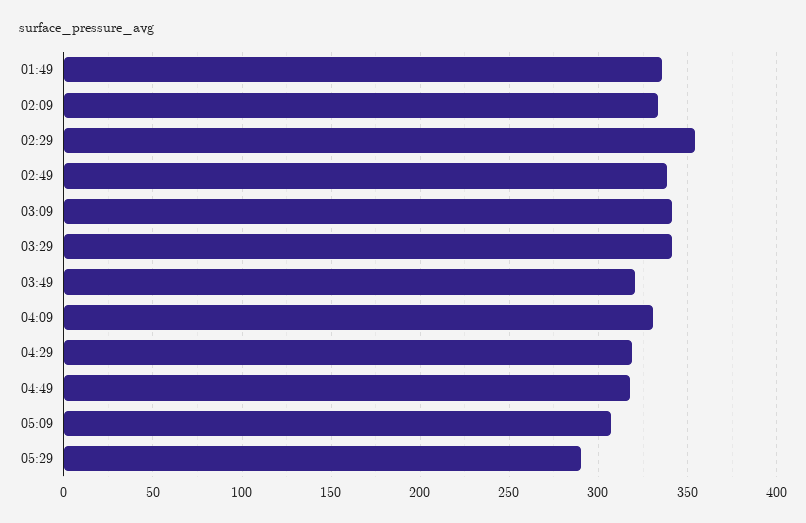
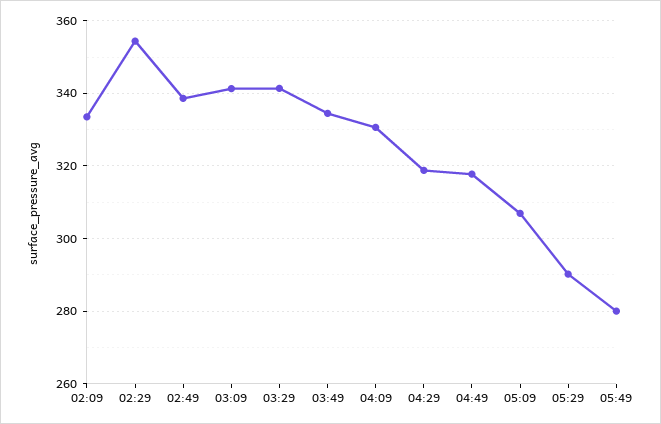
01:49: 335 -> none
03:49: 320 -> 334
05:49: none -> 280

